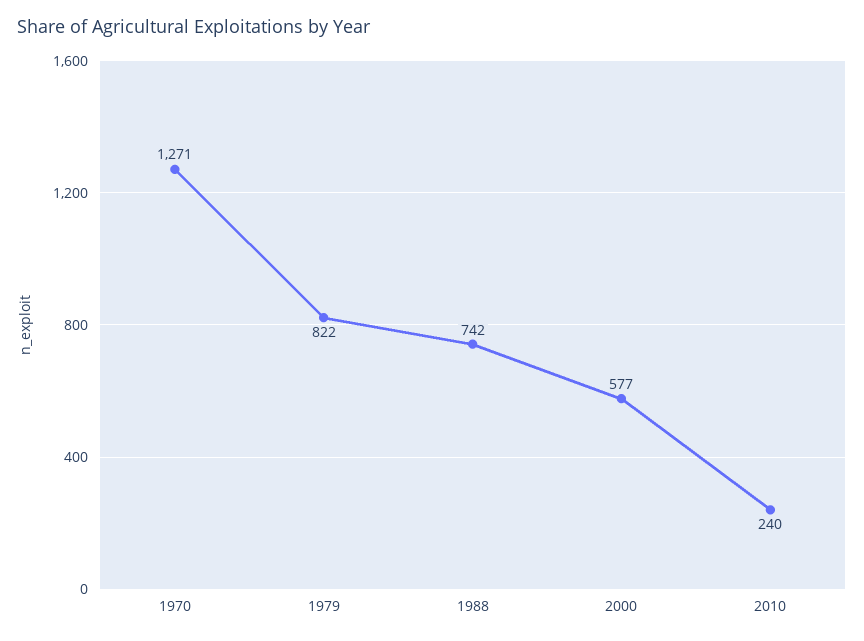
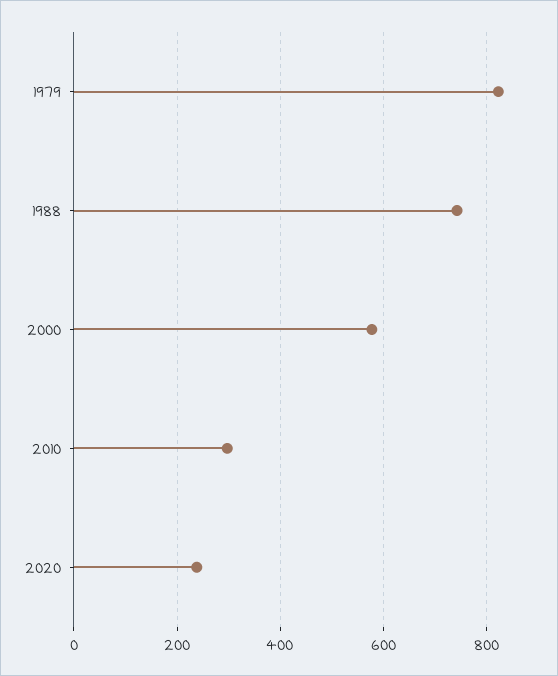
1970: 1271 -> none
2010: 240 -> 300
2020: none -> 240

